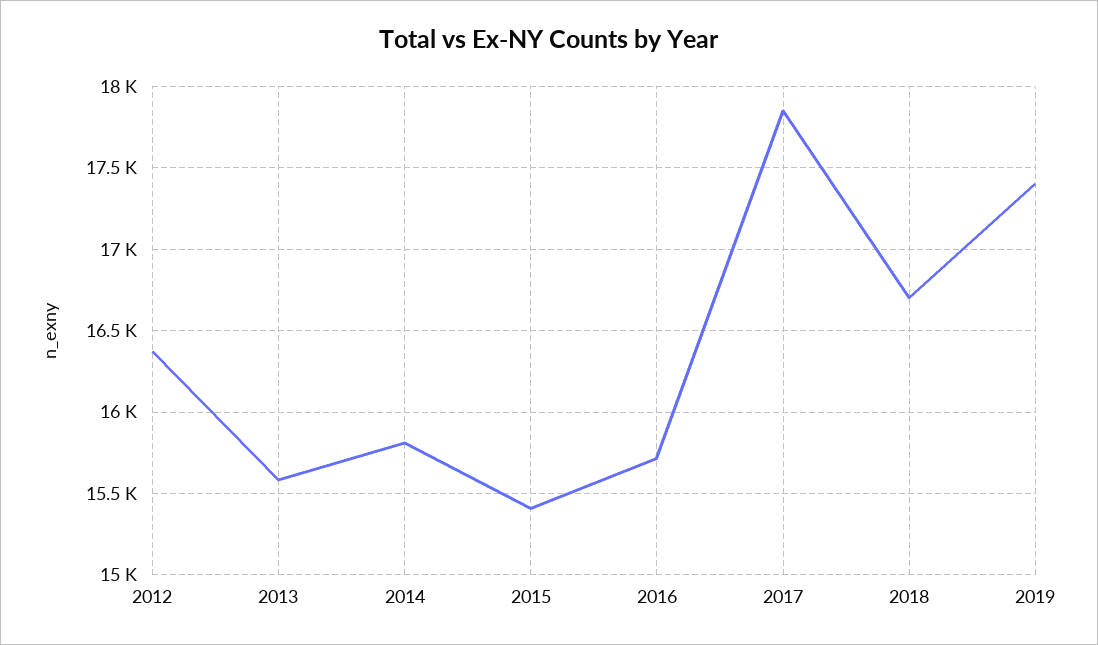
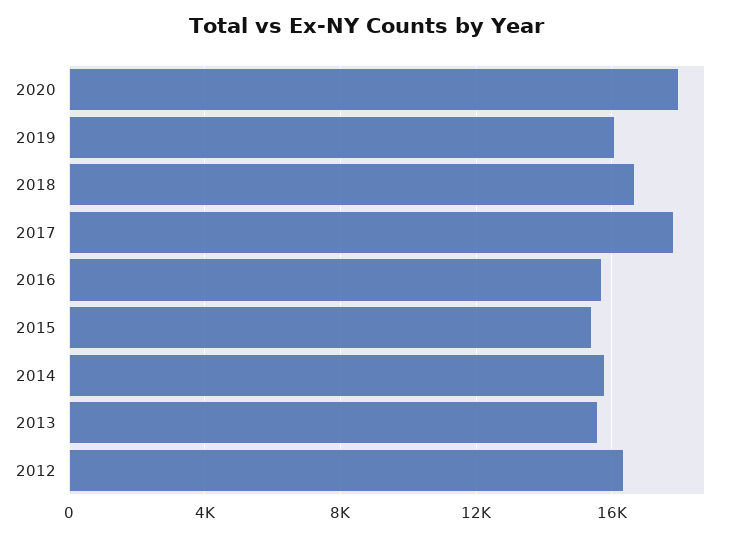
2019: 17400 -> 16000
2020: none -> 18000

